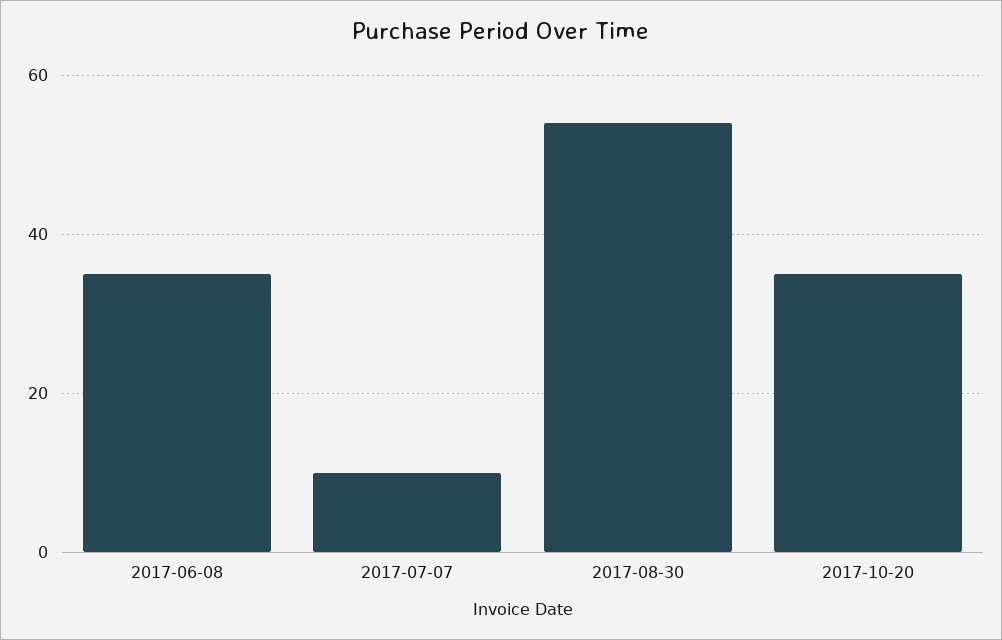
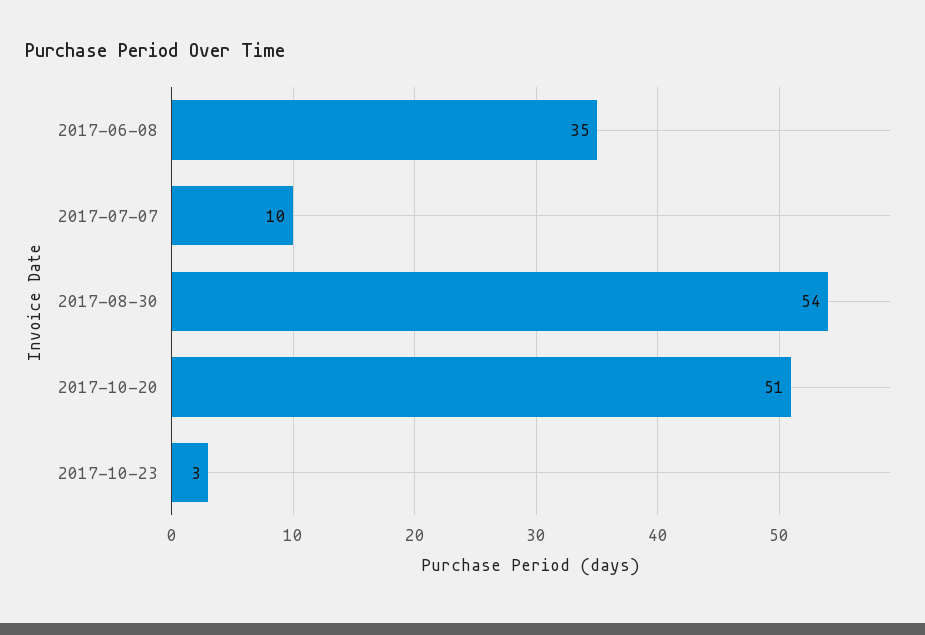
2017-10-20: 35 -> 51
2017-10-23: none -> 3

